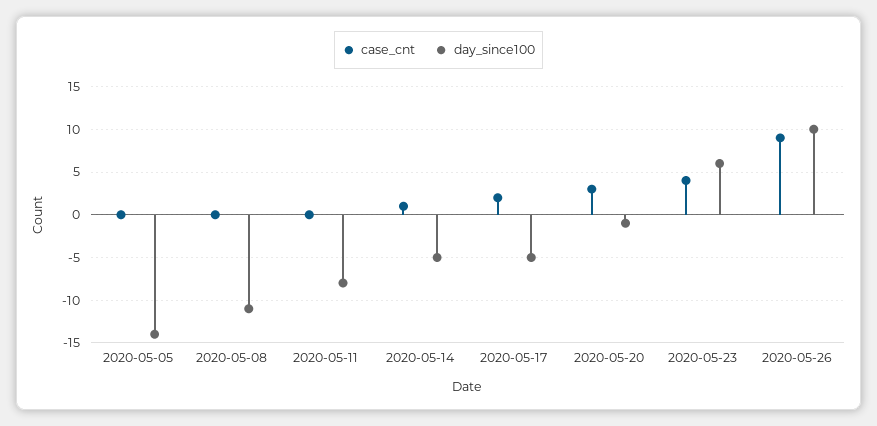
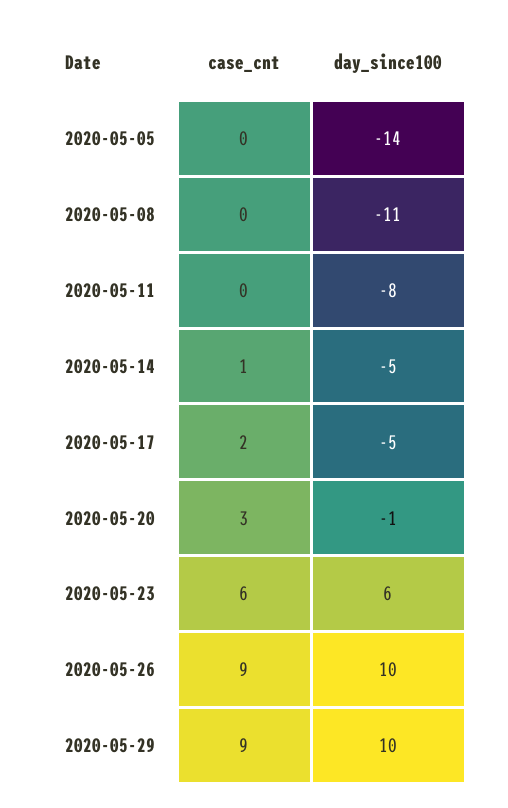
case_cnt, 2020-05-23: 4 -> 6
case_cnt, 2020-05-29: none -> 9
day_since100, 2020-05-29: none -> 10

